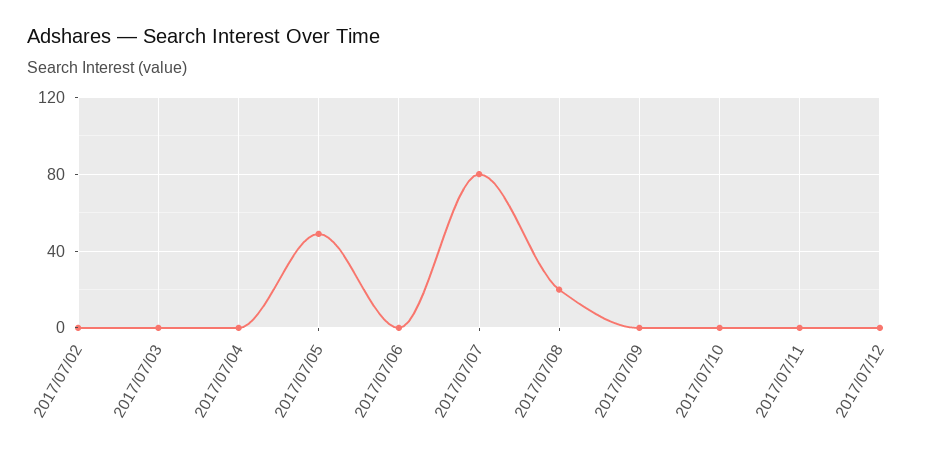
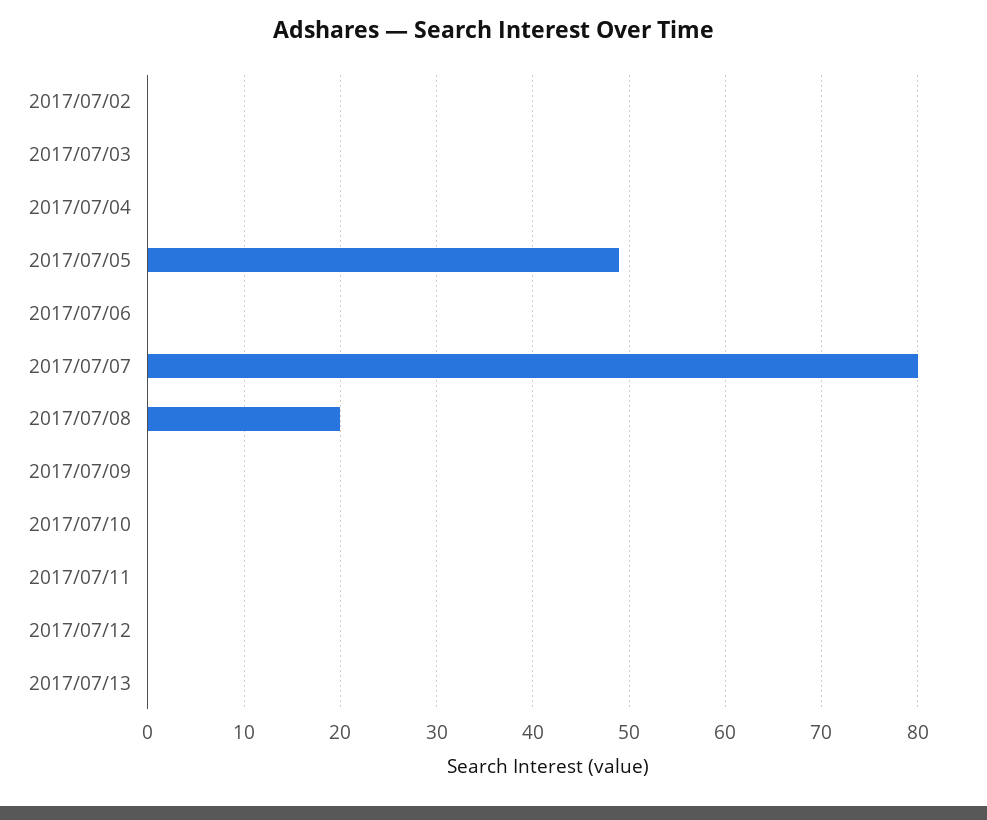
2017/07/13: none -> 0

